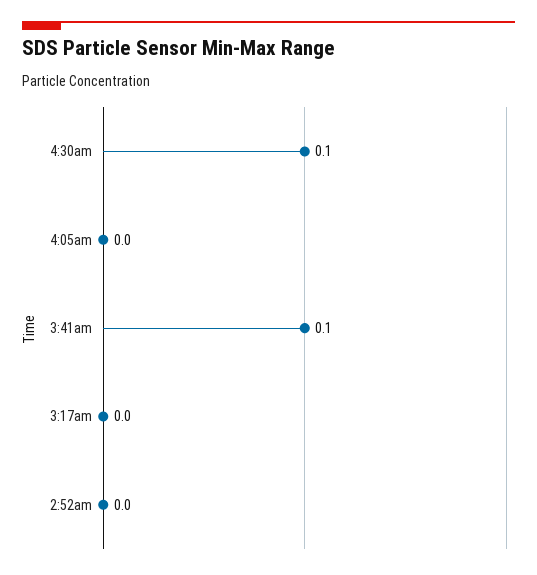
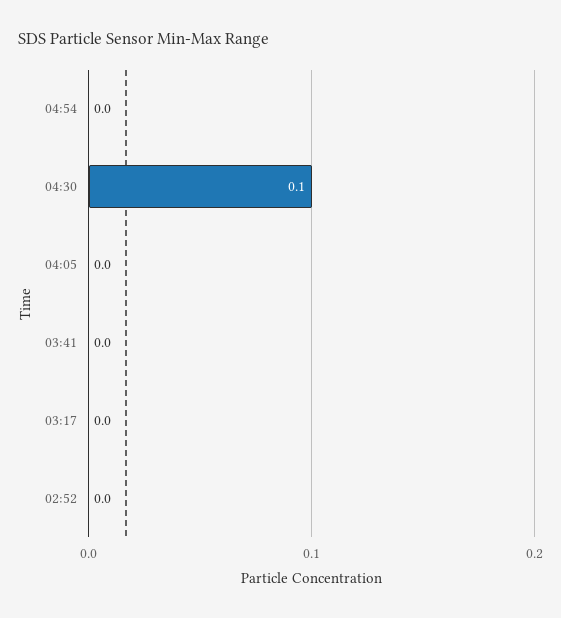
3:41am: 0.1 -> 0
04:54: none -> 0

